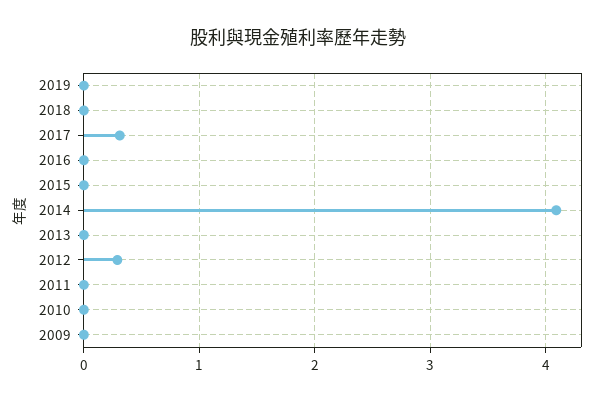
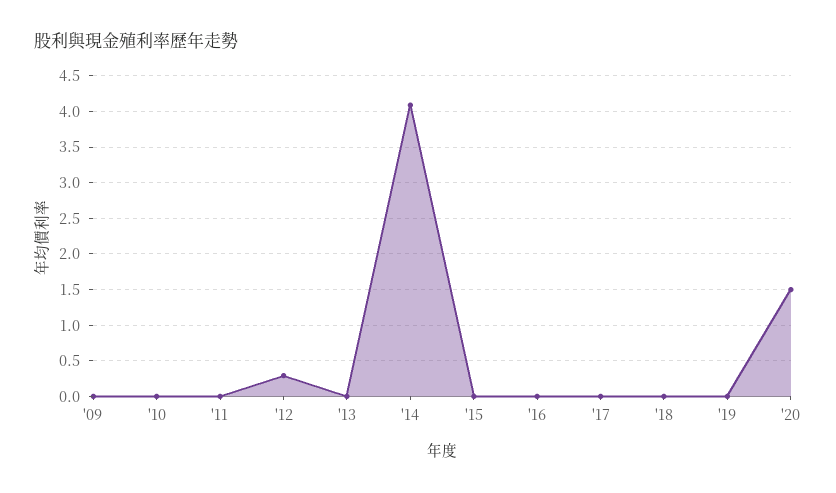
2017: 0.3 -> 0
'20: none -> 1.5

